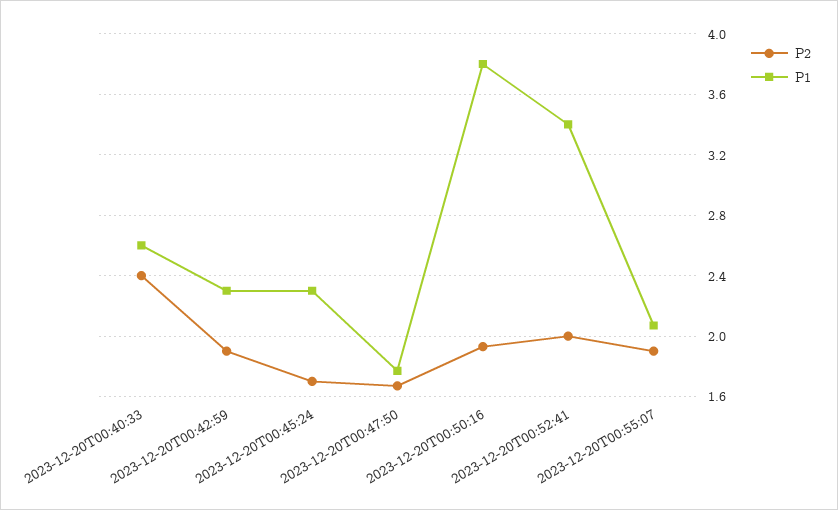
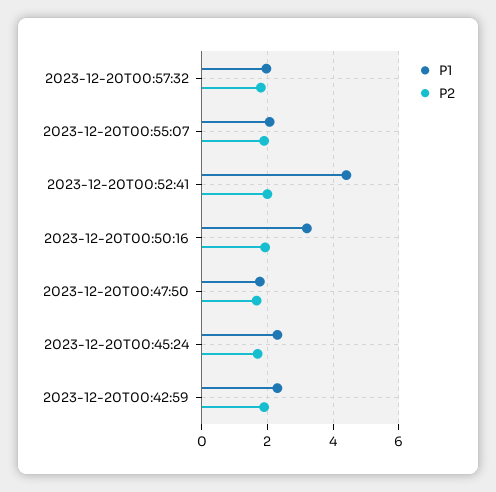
P2, 2023-12-20T00:40:33: 2.4 -> none
P1, 2023-12-20T00:40:33: 2.6 -> none
P1, 2023-12-20T00:50:16: 3.8 -> 3.2
P1, 2023-12-20T00:52:41: 3.4 -> 4.4
P1, 2023-12-20T00:57:32: none -> 2
P2, 2023-12-20T00:57:32: none -> 1.8

